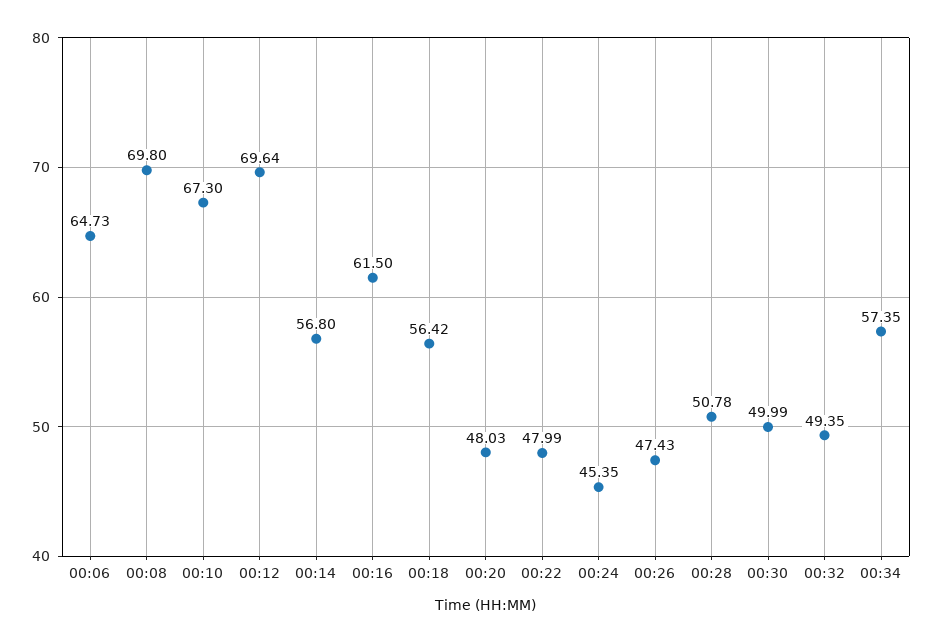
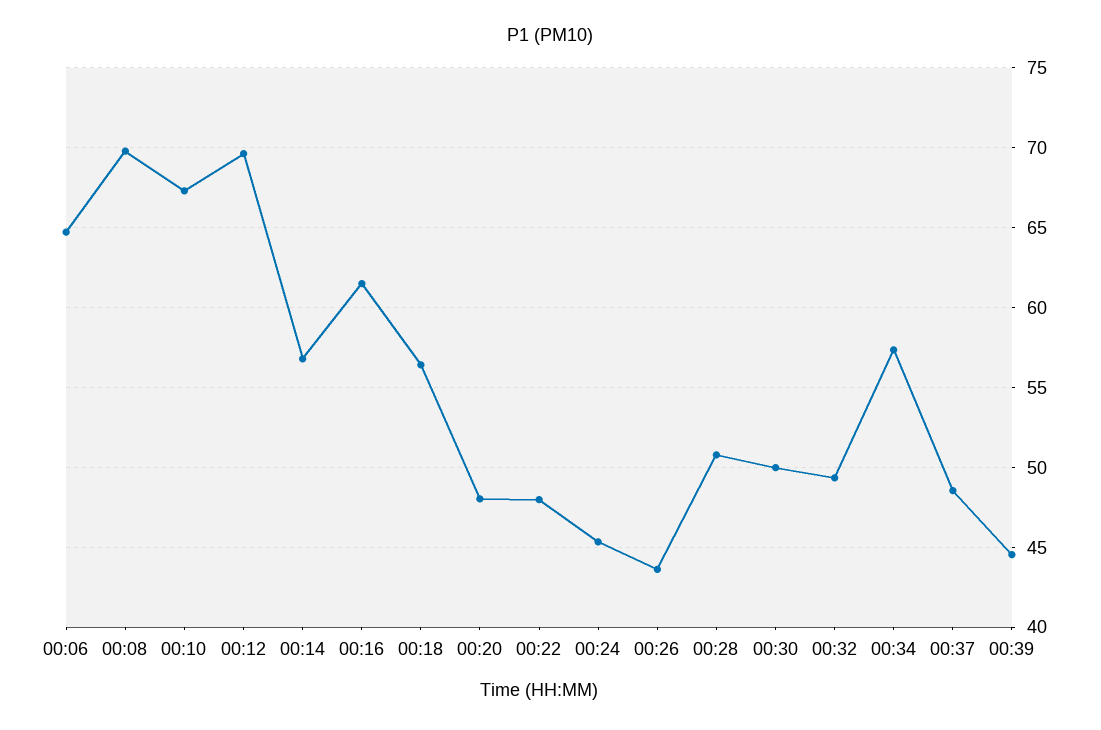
00:26: 47.43 -> 43.5
00:37: none -> 48.5
00:39: none -> 44.5

